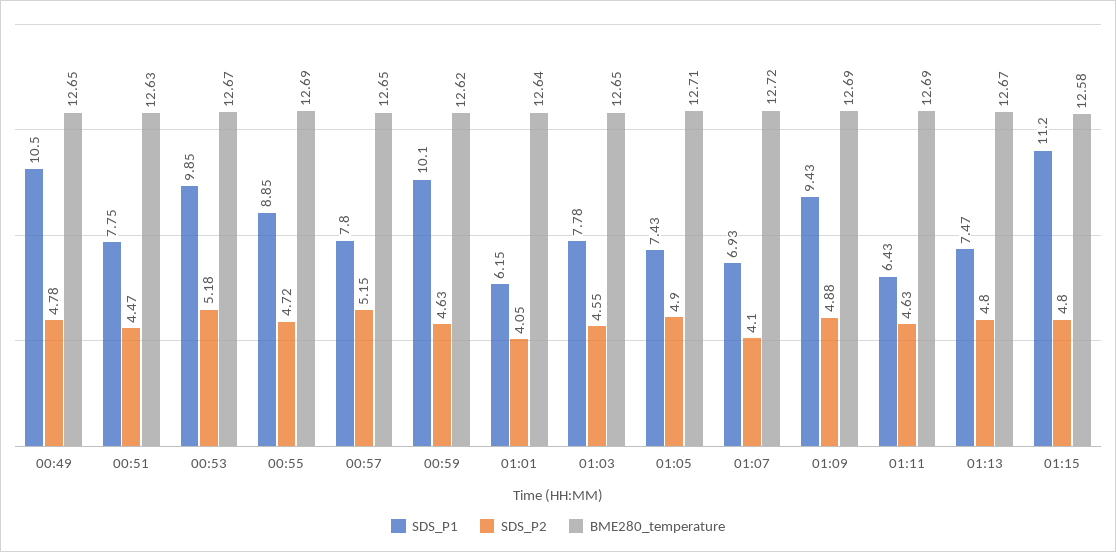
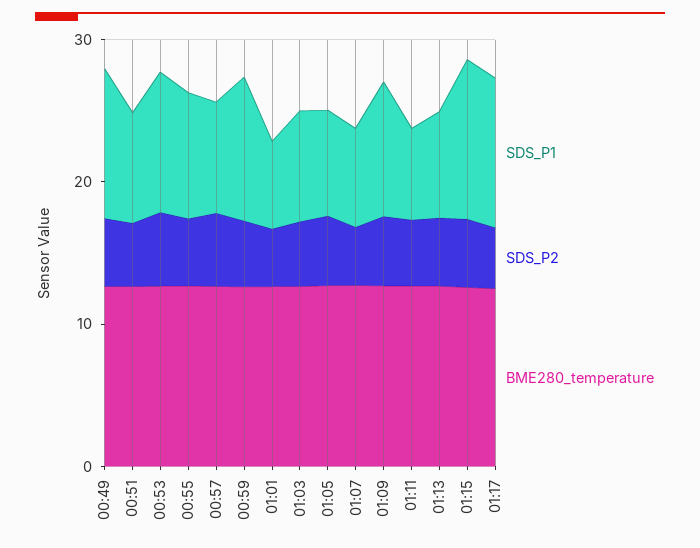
SDS_P1, 01:17: none -> 10
SDS_P2, 01:17: none -> 4
BME280_temperature, 01:17: none -> 12

